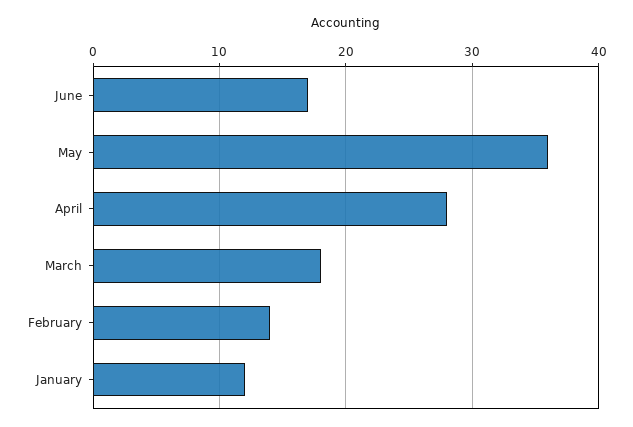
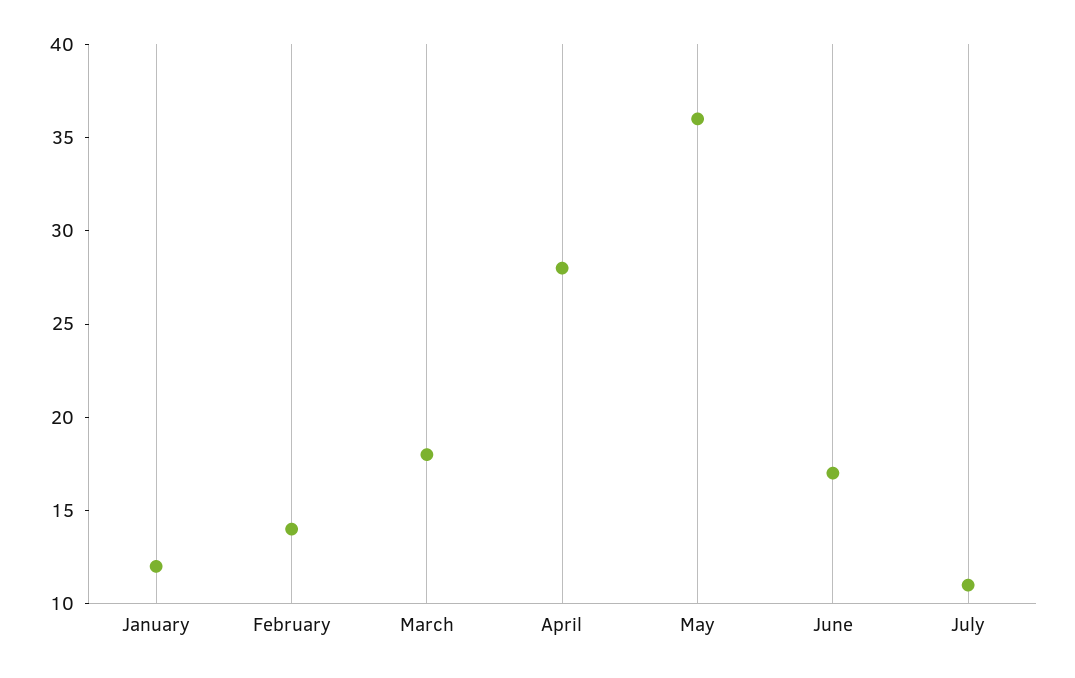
July: none -> 11

